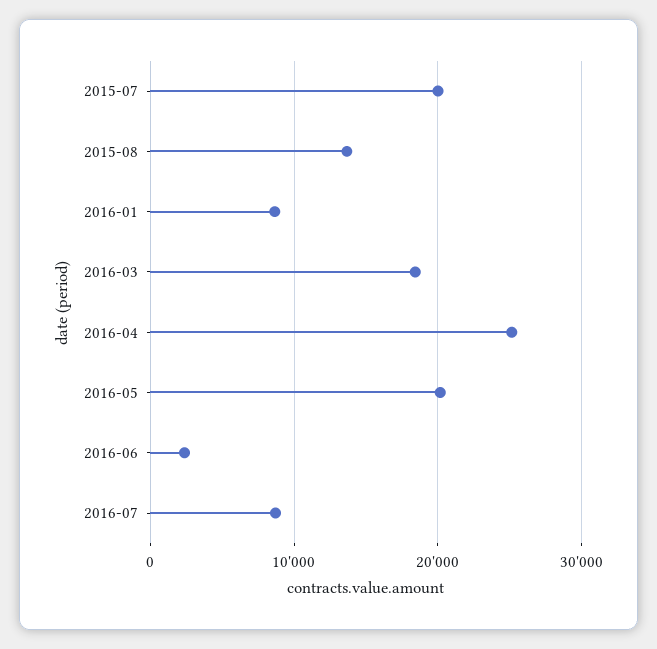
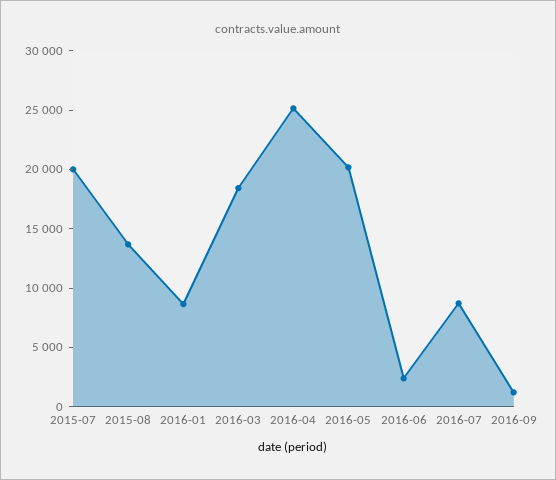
2016-09: none -> 1000

